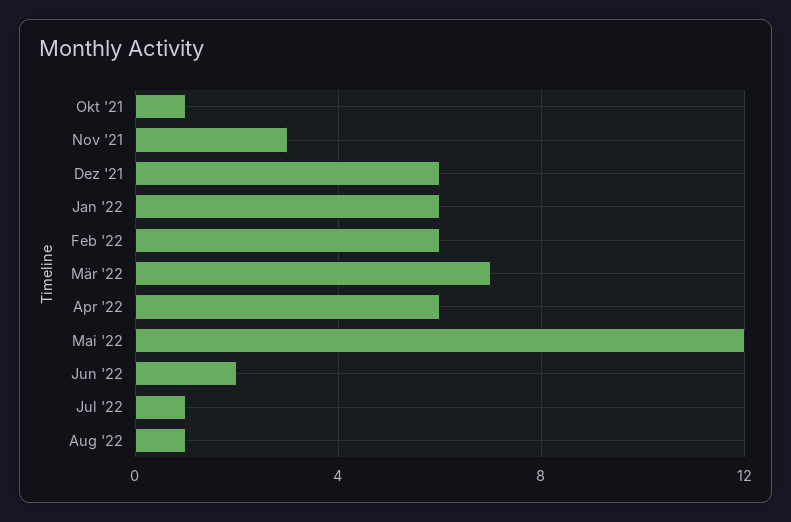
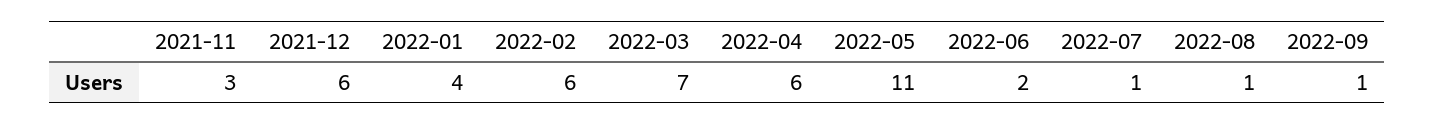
Okt '21: 1 -> none
Jan '22: 6 -> 4
Mai '22: 12 -> 11
2022-09: none -> 1

